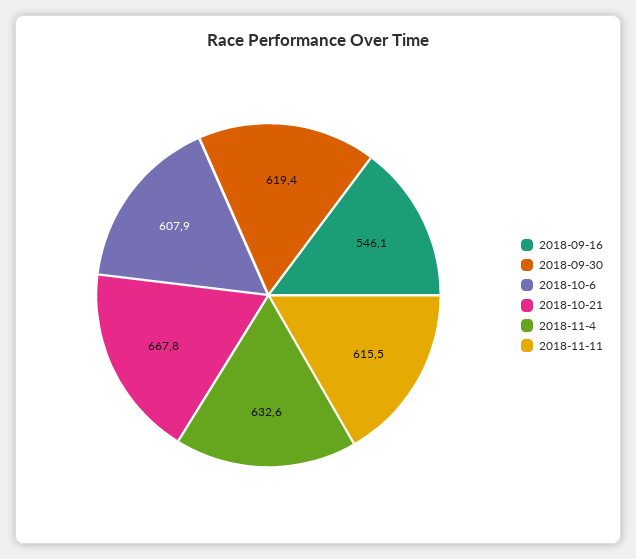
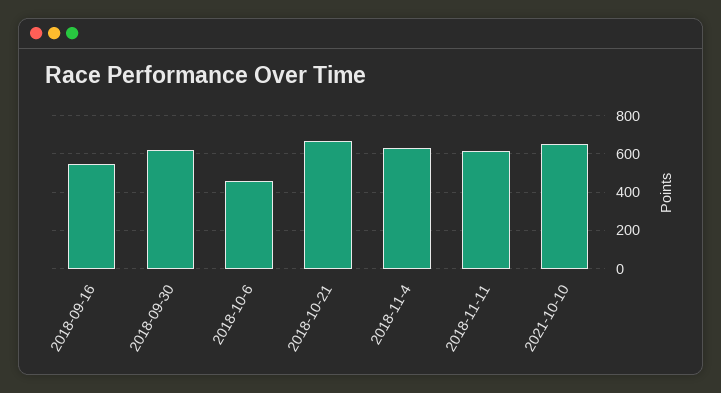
2018-10-6: 607.9 -> 450
2021-10-10: none -> 650

